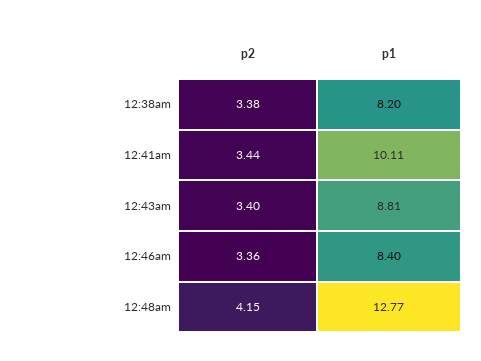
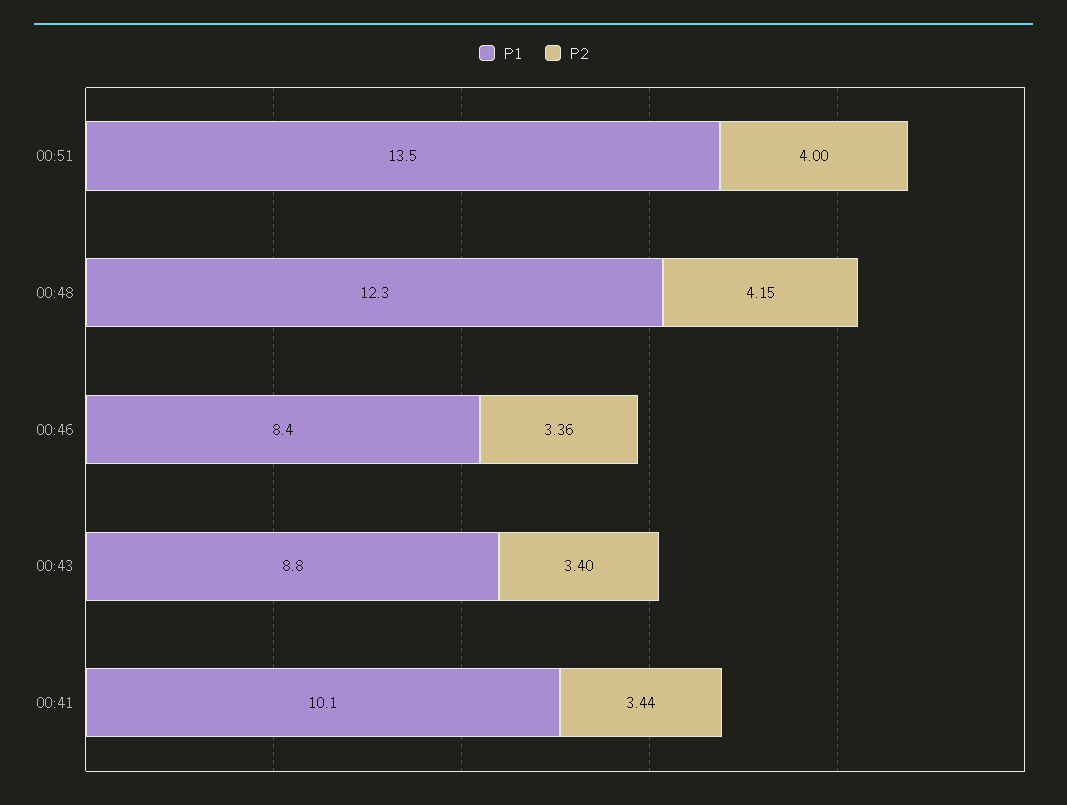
p2, 12:38am: 3.38 -> none
p1, 12:38am: 8.2 -> none
p1, 12:48am: 12.77 -> 12.3
p1, 00:51: none -> 13.5
p2, 00:51: none -> 4

